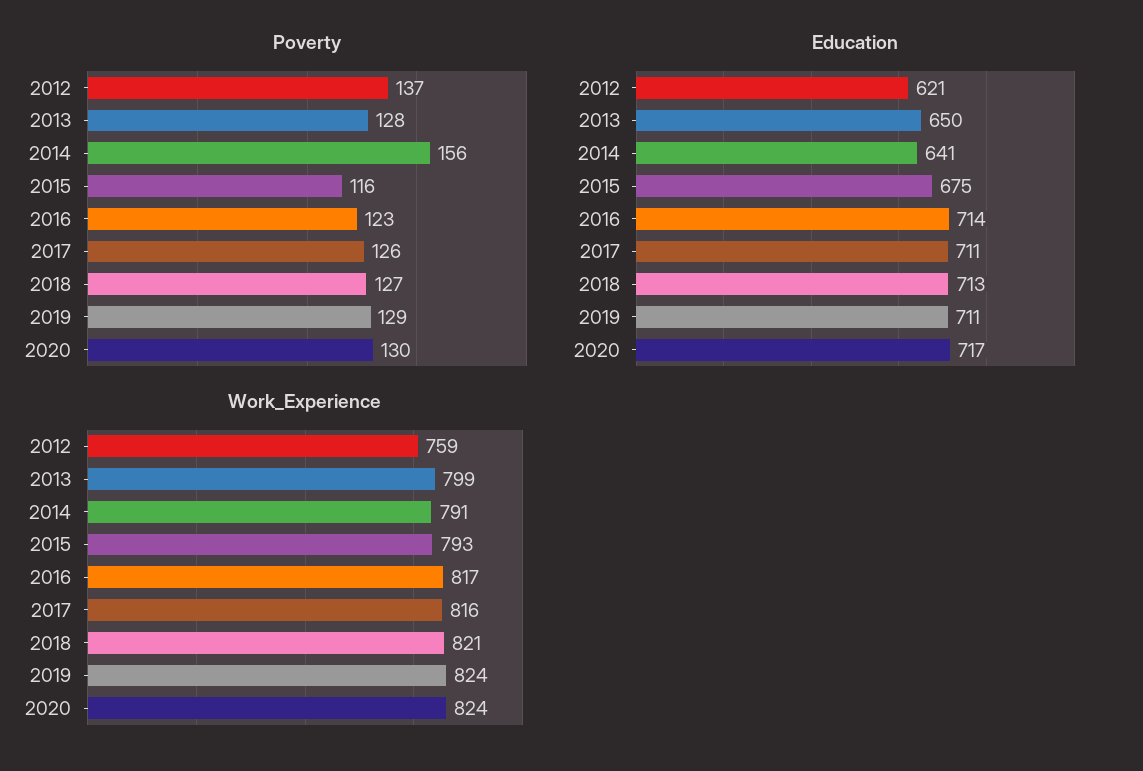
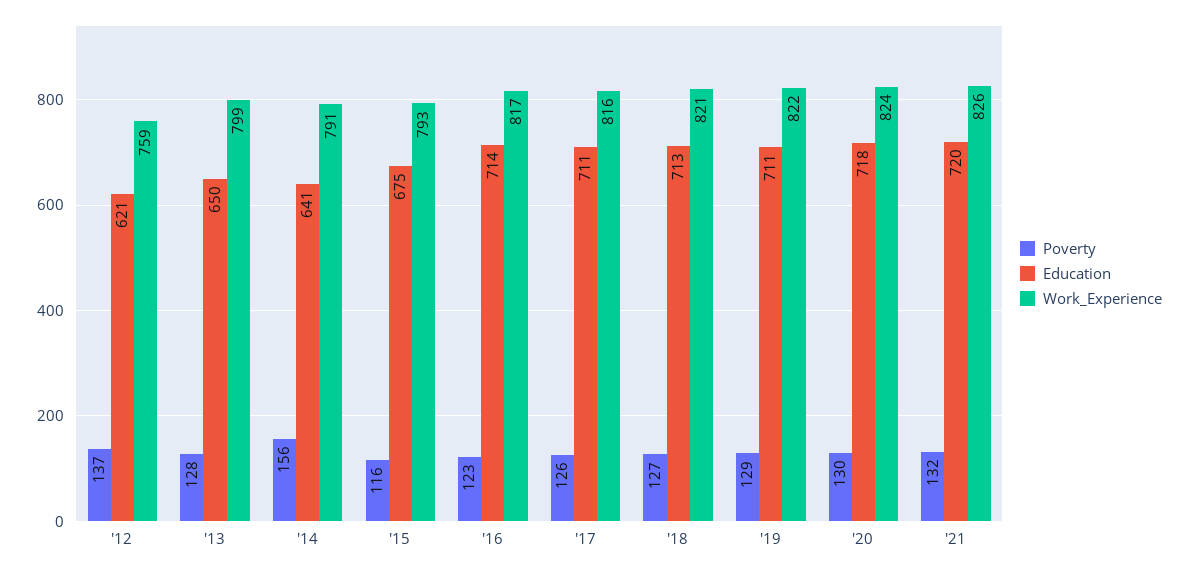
Education, 2020: 717 -> 718
Work_Experience, 2019: 824 -> 822
Poverty, '21: none -> 132
Education, '21: none -> 720
Work_Experience, '21: none -> 826

